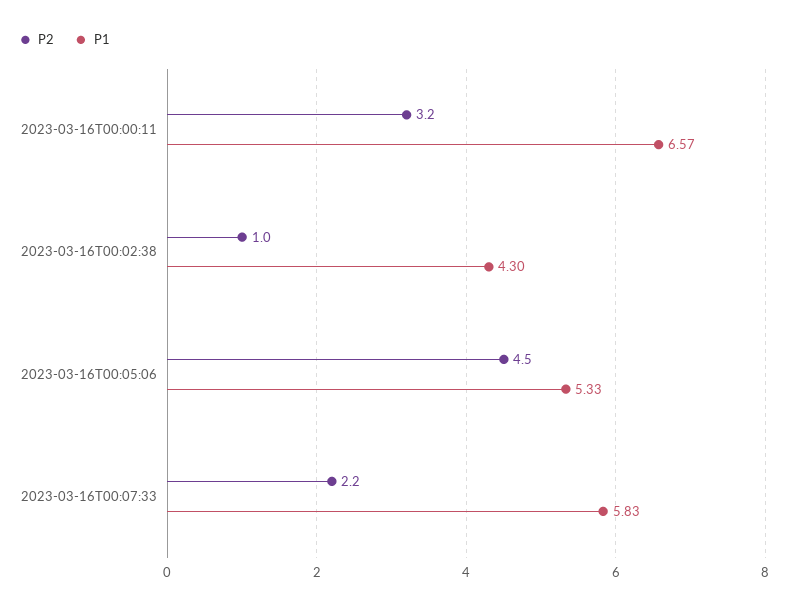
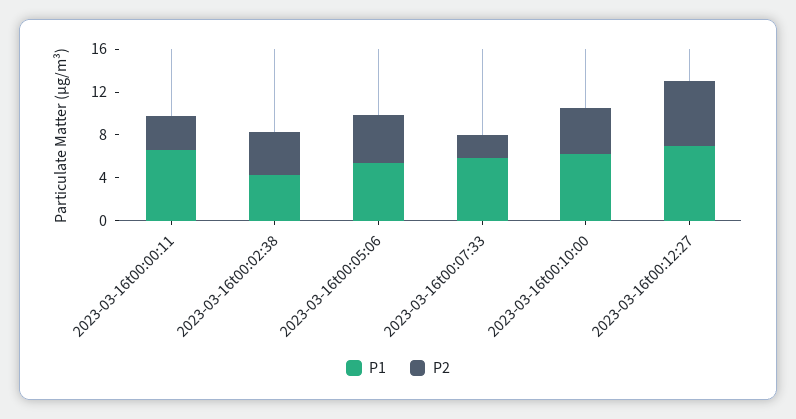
P2, 2023-03-16T00:02:38: 1 -> 4
P1, 2023-03-16t00:10:00: none -> 6
P2, 2023-03-16t00:10:00: none -> 4
P1, 2023-03-16t00:12:27: none -> 7
P2, 2023-03-16t00:12:27: none -> 6

